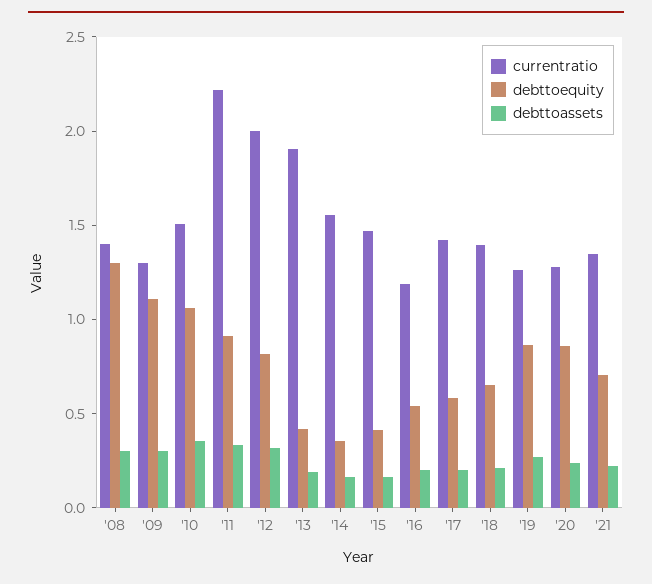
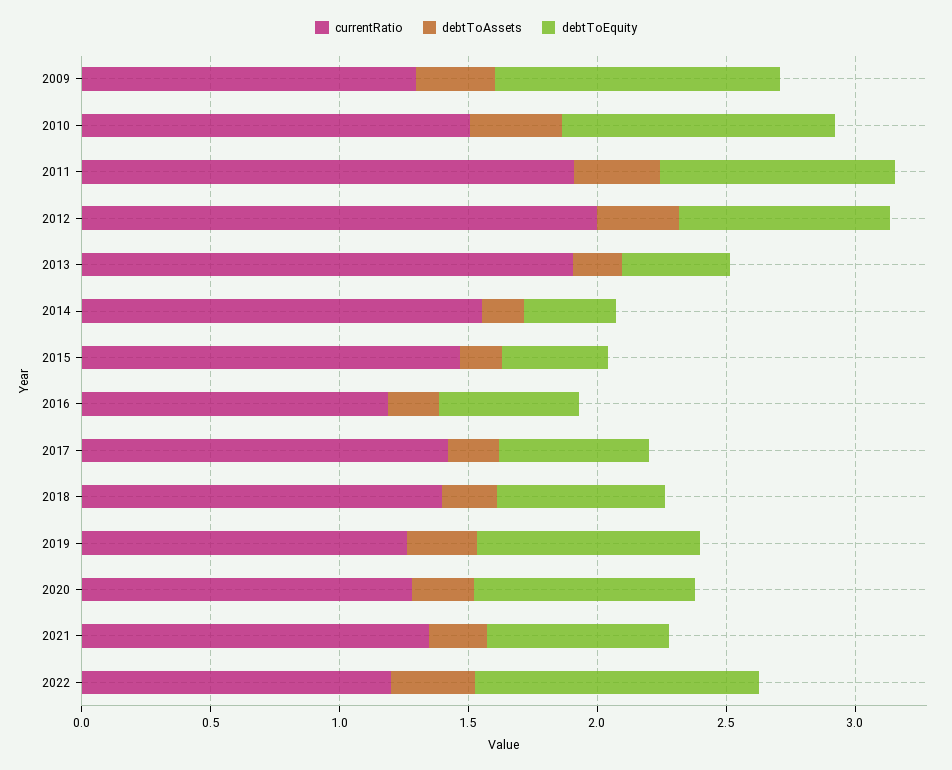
currentratio, '08: 1.4 -> none
debttoequity, '08: 1.3 -> none
debttoassets, '08: 0.3 -> none
currentratio, '11: 2.2 -> 1.9
currentratio, 2022: none -> 1.2
debttoassets, 2022: none -> 0.3
debttoequity, 2022: none -> 1.1

